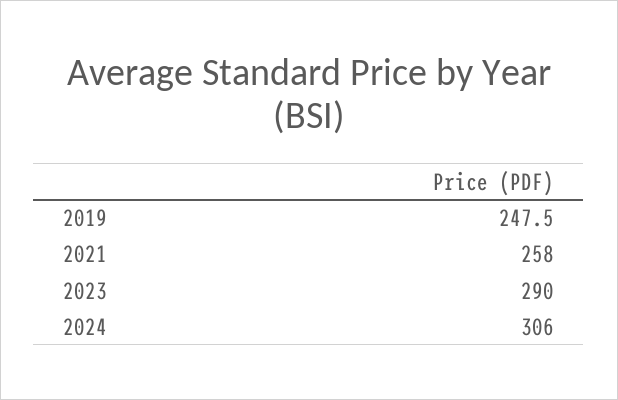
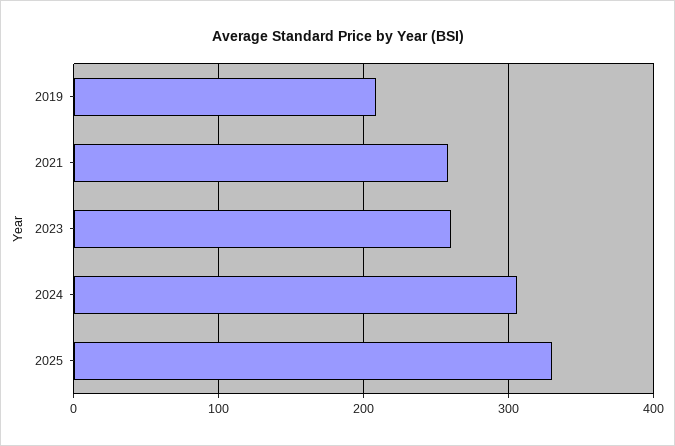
2019: 247.5 -> 210
2023: 290 -> 260
2025: none -> 330

